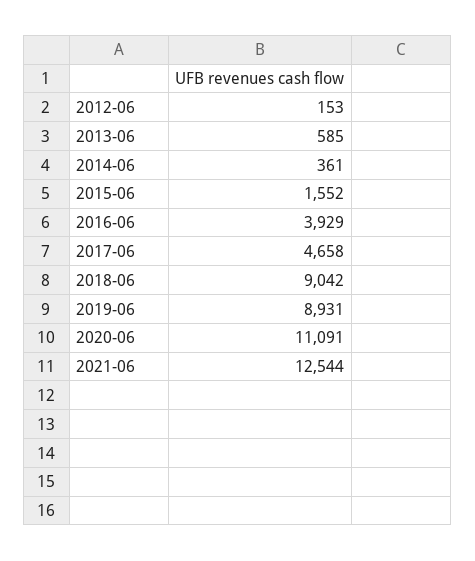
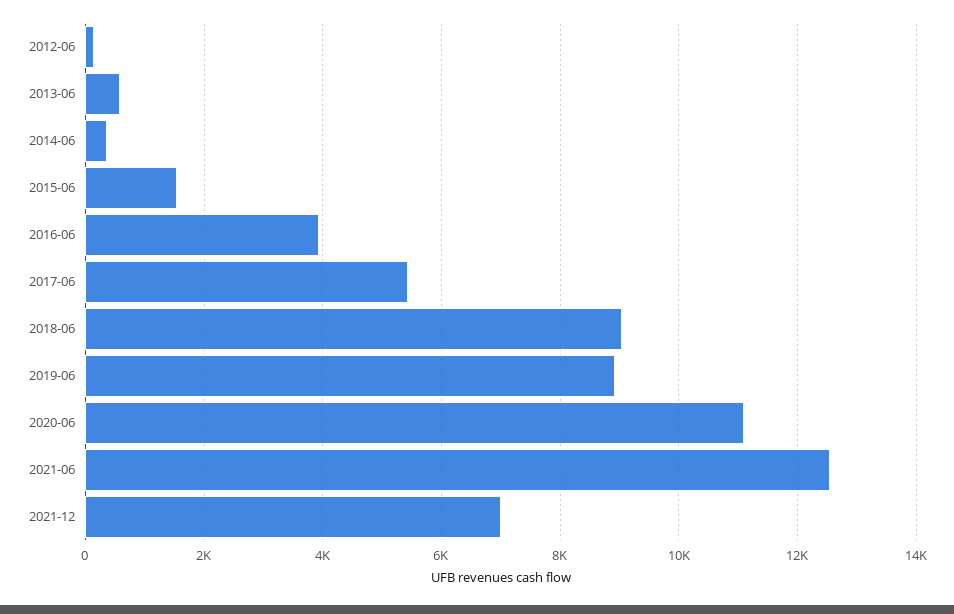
2017-06: 4658 -> 5400
2021-12: none -> 7000

